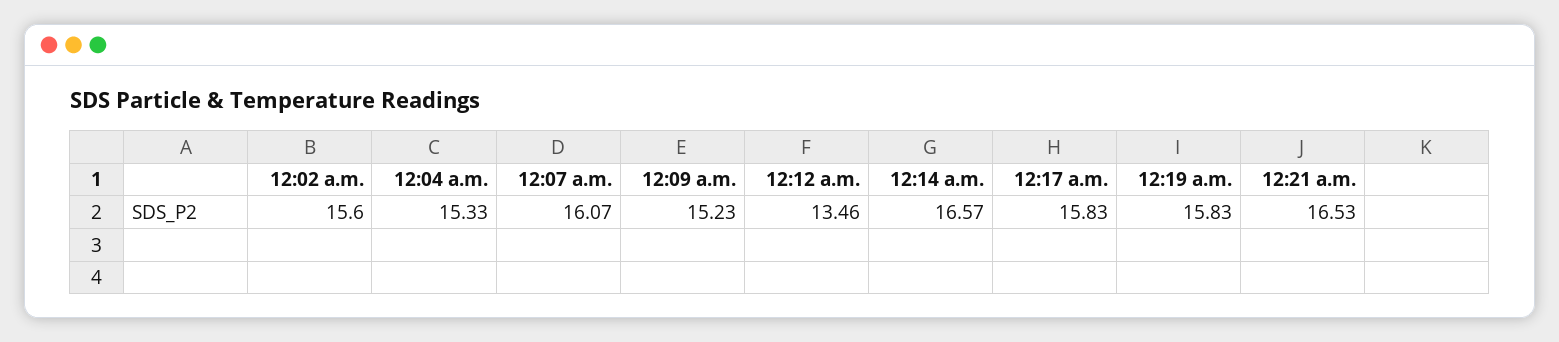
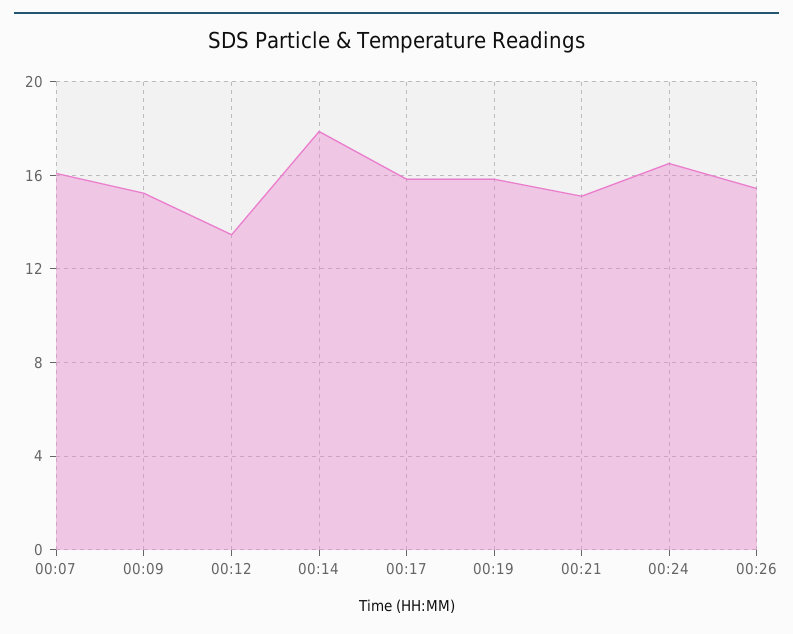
12:02 a.m.: 15.6 -> none
12:04 a.m.: 15.33 -> none
12:14 a.m.: 16.57 -> 18
12:21 a.m.: 16.53 -> 15
00:24: none -> 16.5
00:26: none -> 15.5

